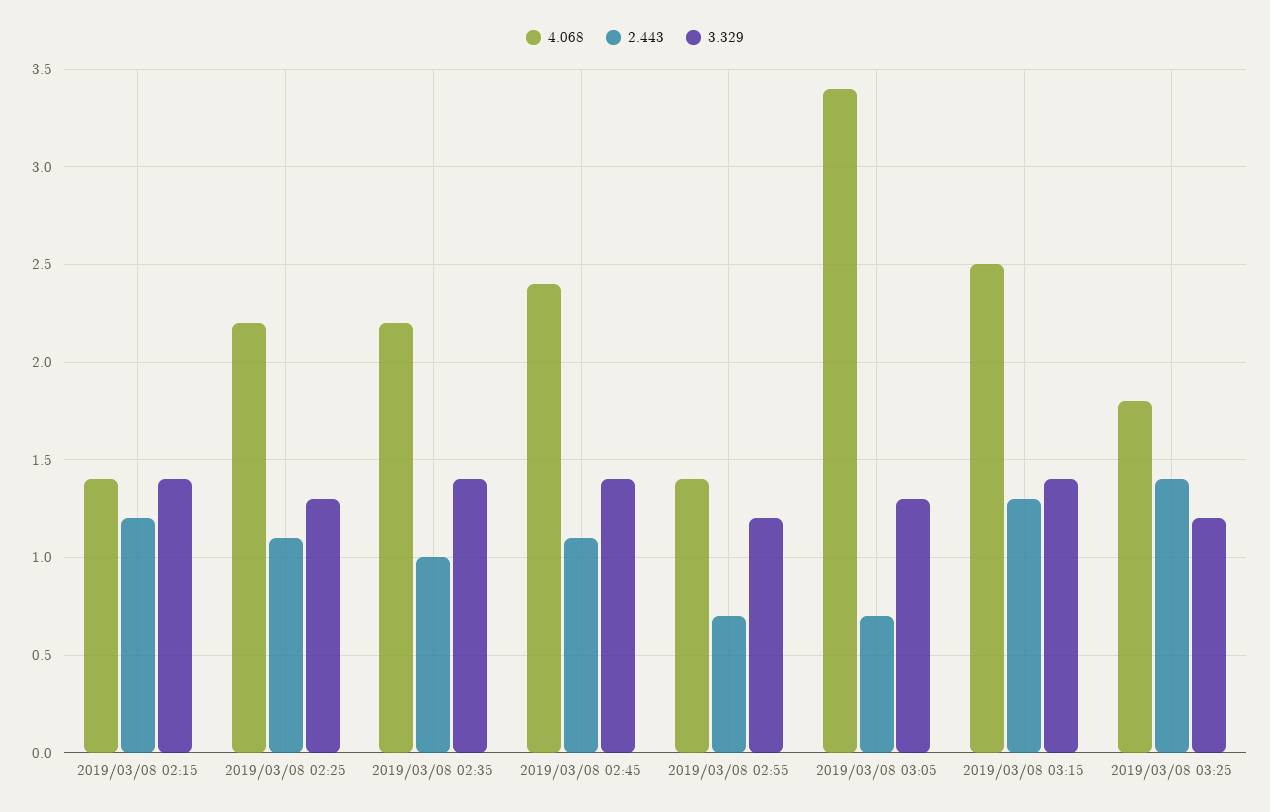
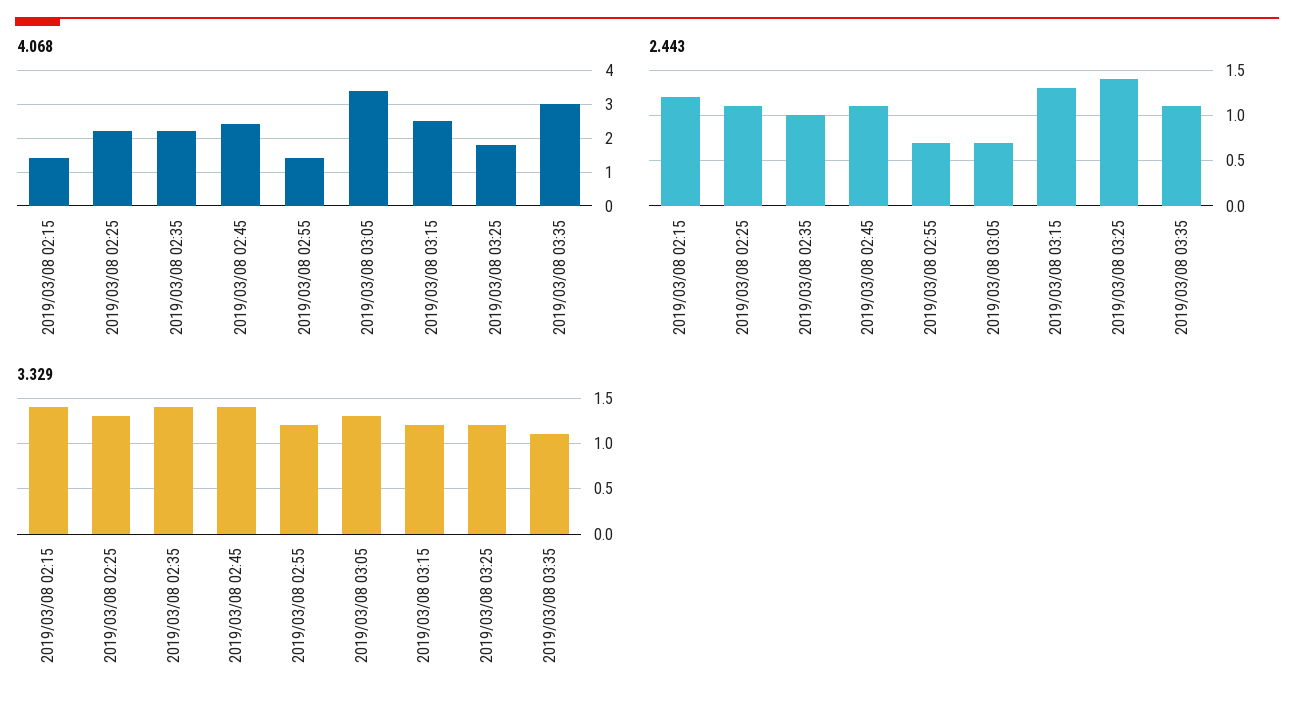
3.329, 2019/03/08 03:15: 1.4 -> 1.2
4.068, 2019/03/08 03:35: none -> 3
2.443, 2019/03/08 03:35: none -> 1.1
3.329, 2019/03/08 03:35: none -> 1.1

